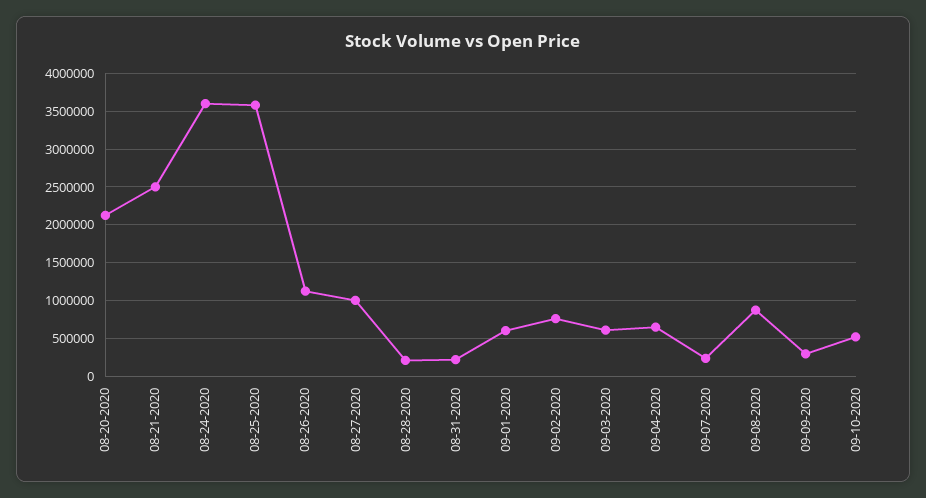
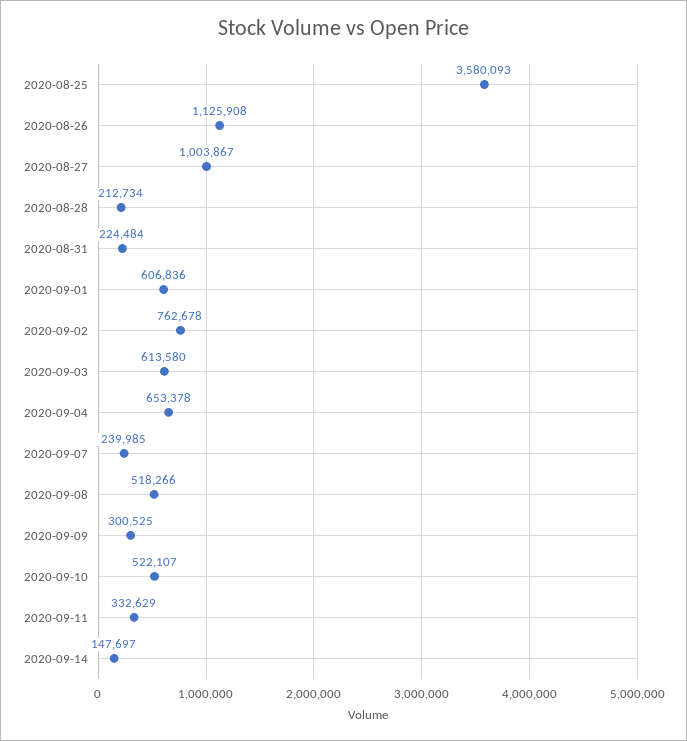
08-20-2020: 2100000 -> none
08-21-2020: 2500000 -> none
08-24-2020: 3600000 -> none
09-08-2020: 900000 -> 518266
2020-09-11: none -> 332629
2020-09-14: none -> 147697

